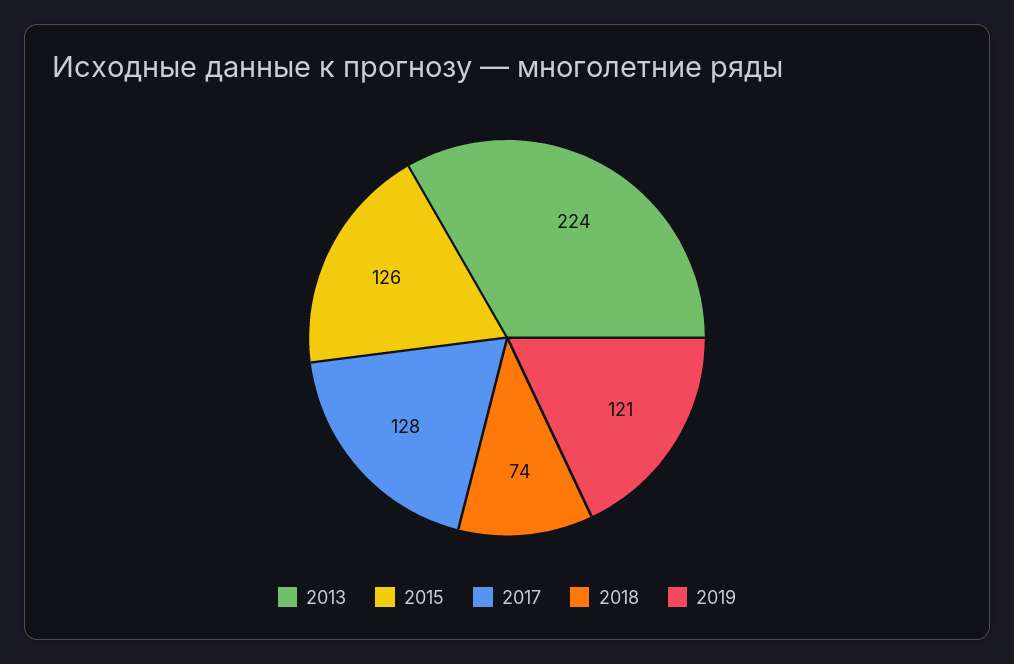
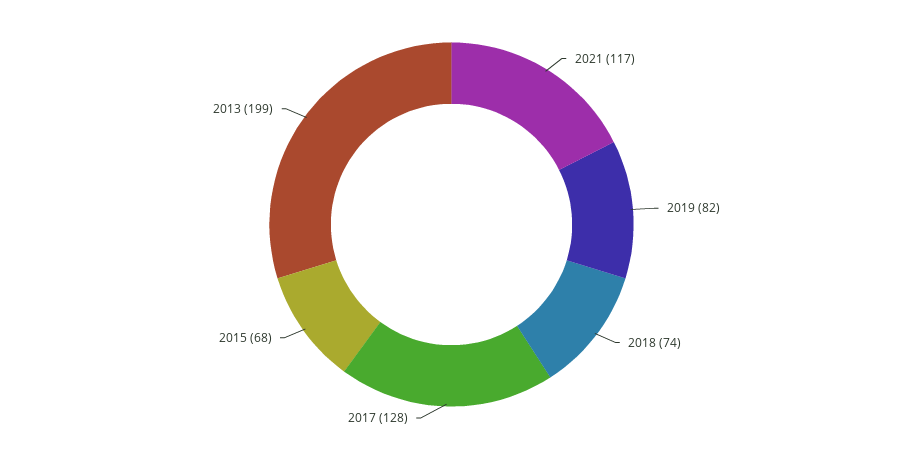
2013: 224 -> 199
2015: 126 -> 68
2019: 121 -> 82
2021: none -> 117

